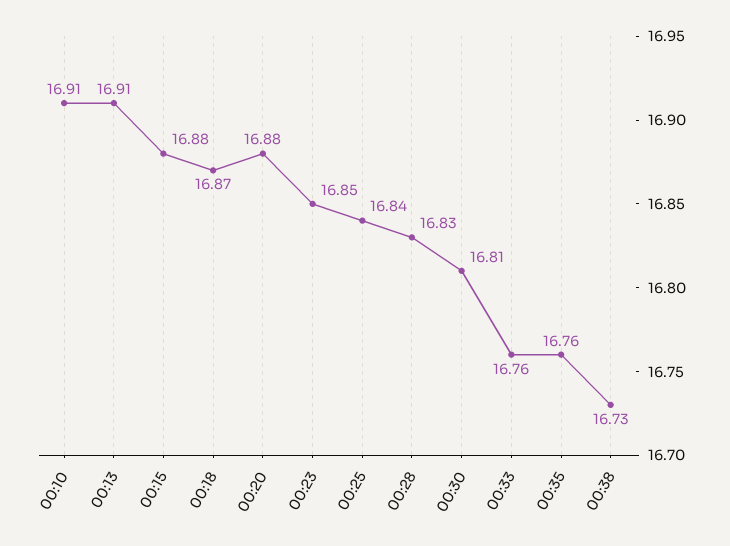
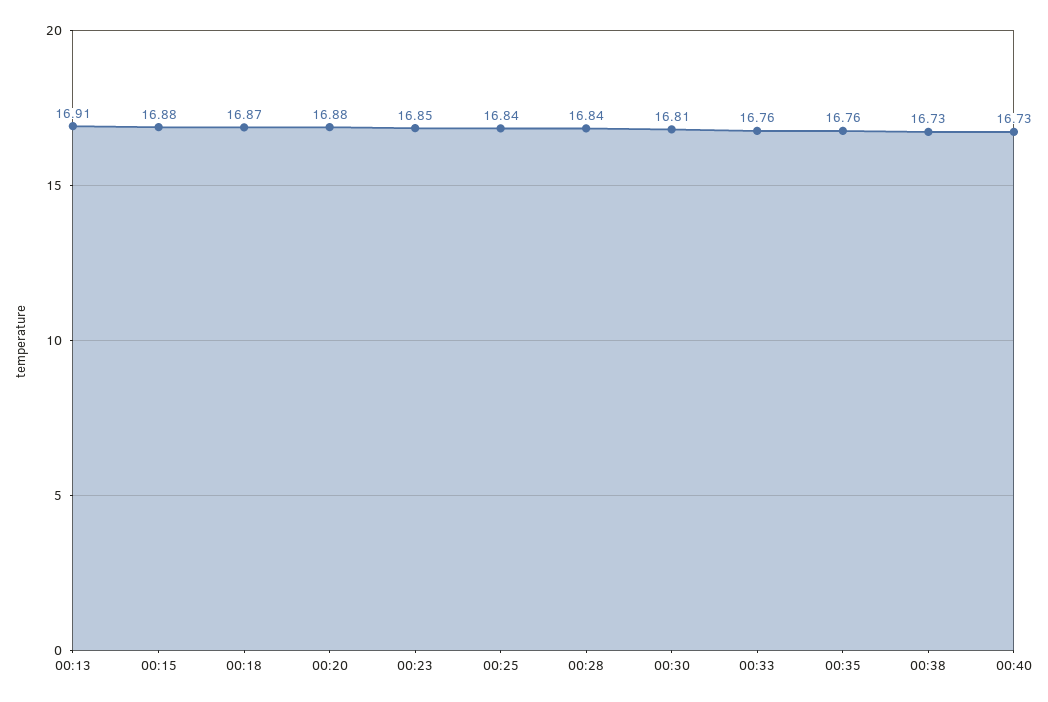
00:10: 16.91 -> none
00:28: 16.83 -> 16.84
00:40: none -> 16.73

